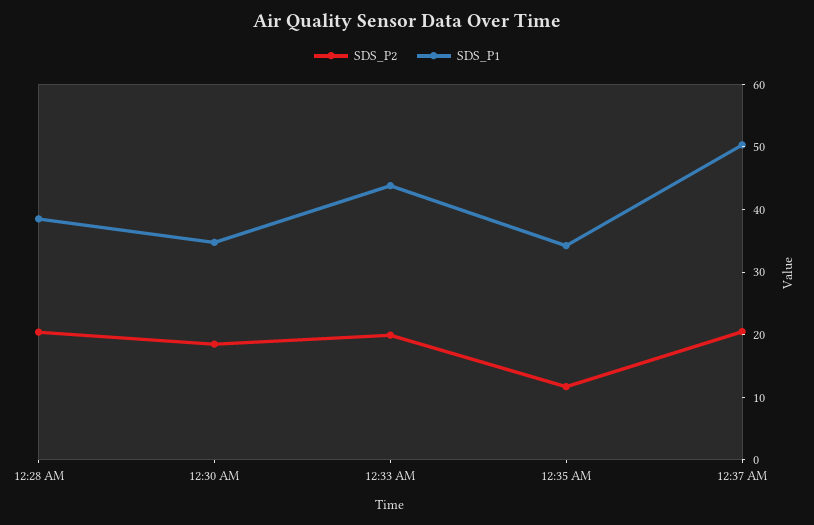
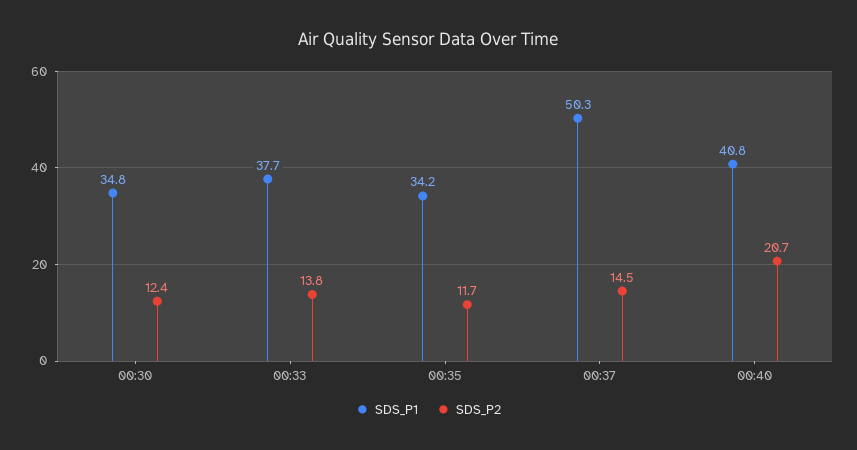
SDS_P2, 12:28 AM: 20 -> none
SDS_P1, 12:28 AM: 38 -> none
SDS_P2, 12:30 AM: 18 -> 12.4
SDS_P2, 12:33 AM: 20 -> 13.8
SDS_P1, 12:33 AM: 44 -> 37.7
SDS_P2, 12:37 AM: 20 -> 14.5
SDS_P1, 00:40: none -> 40.8
SDS_P2, 00:40: none -> 20.7

